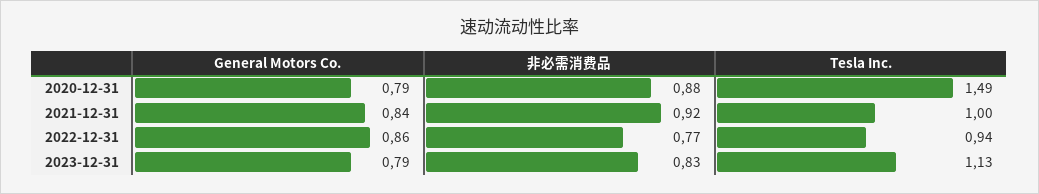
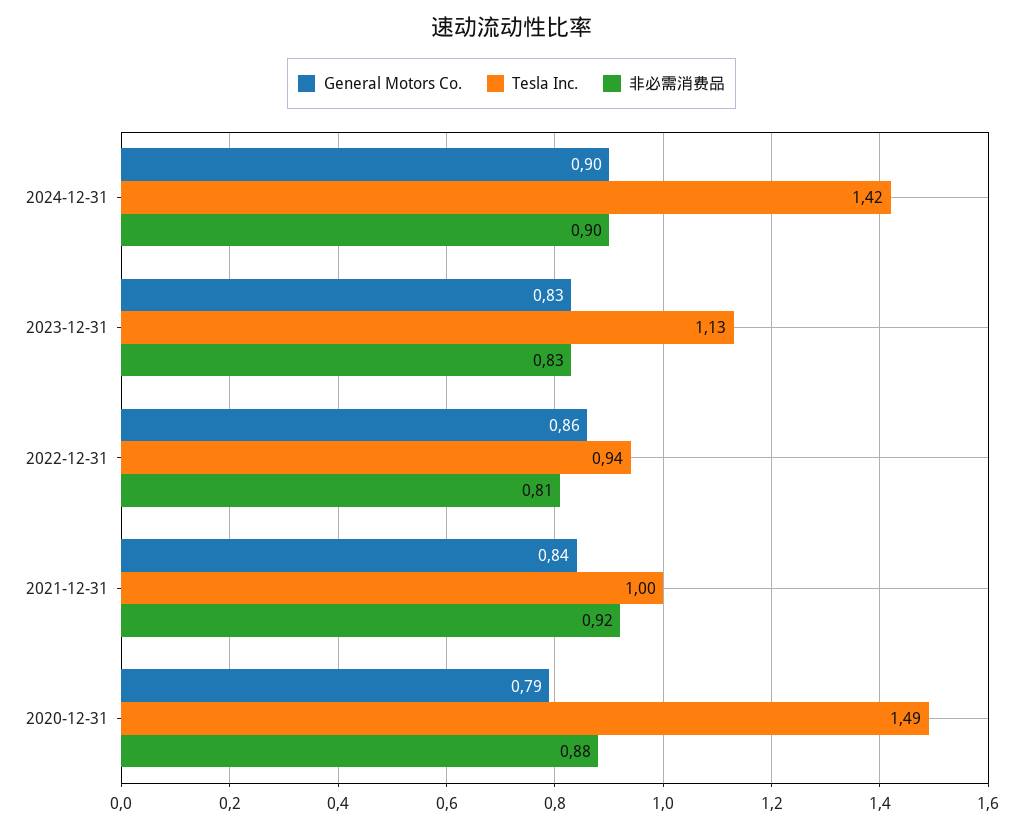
非必需消费品, 2022-12-31: 0.77 -> 0.81
General Motors Co., 2023-12-31: 0.79 -> 0.83
General Motors Co., 2024-12-31: none -> 0.9
Tesla Inc., 2024-12-31: none -> 1.42
非必需消费品, 2024-12-31: none -> 0.9

